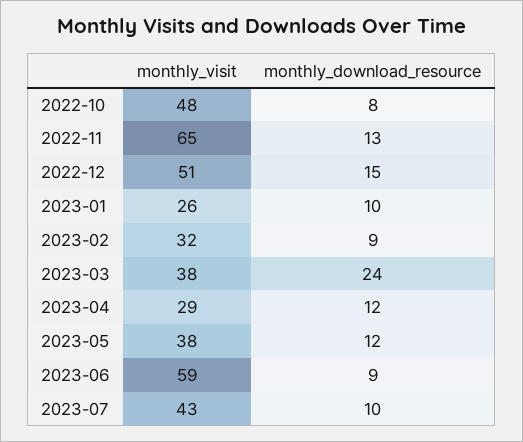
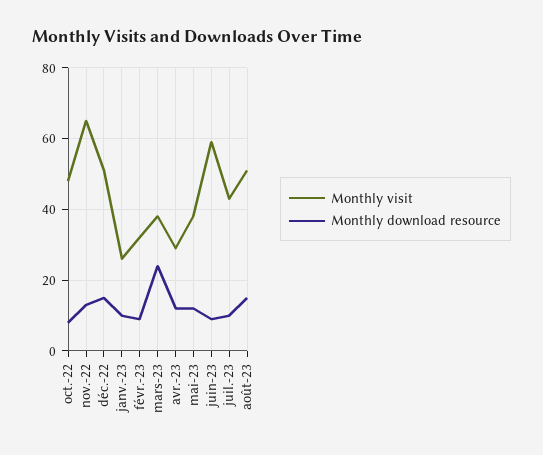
monthly_visit, août-23: none -> 50
monthly_download_resource, août-23: none -> 15

